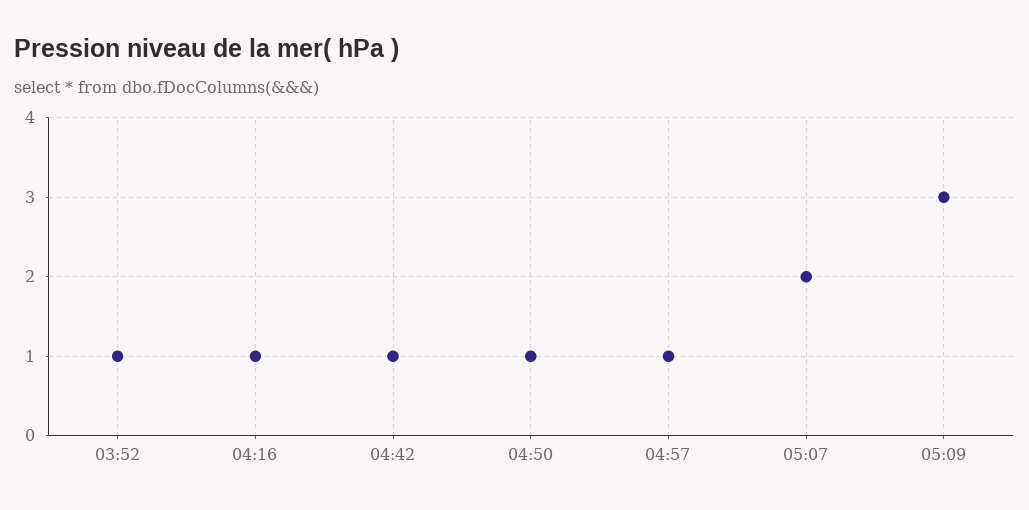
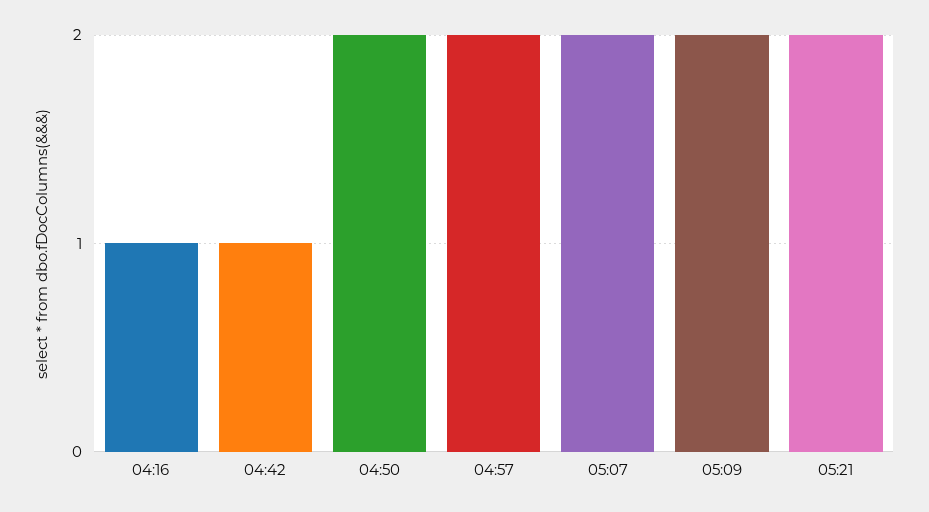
03:52: 1 -> none
04:50: 1 -> 2
04:57: 1 -> 2
05:09: 3 -> 2
05:21: none -> 2

